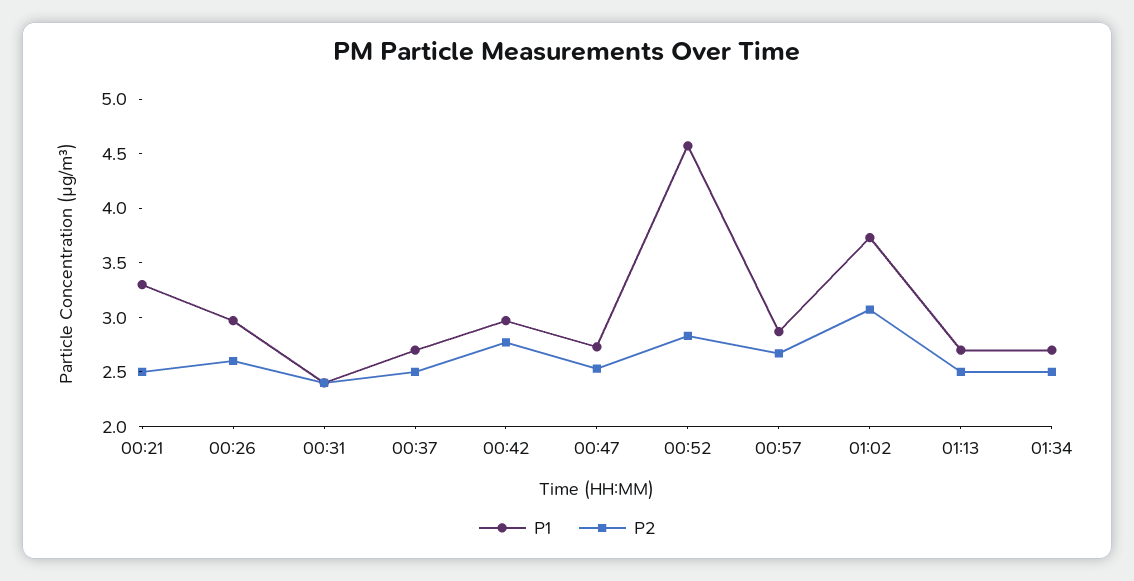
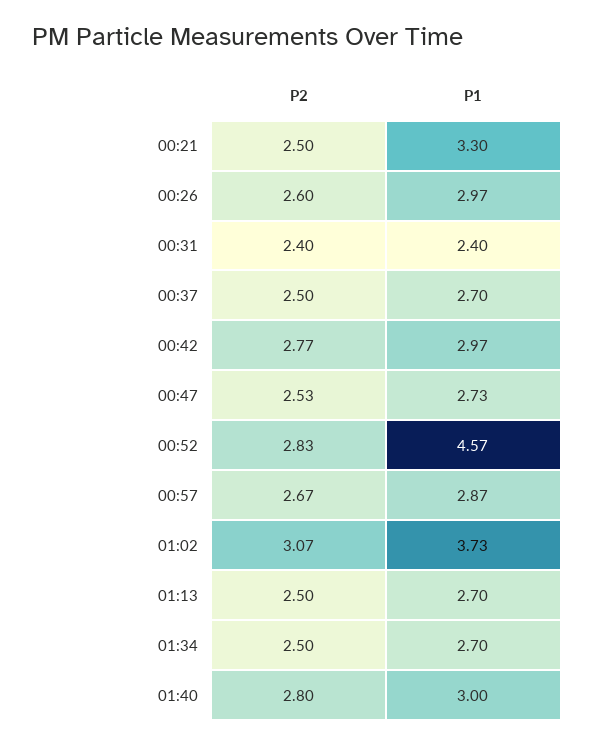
P2, 01:40: none -> 2.8
P1, 01:40: none -> 3

